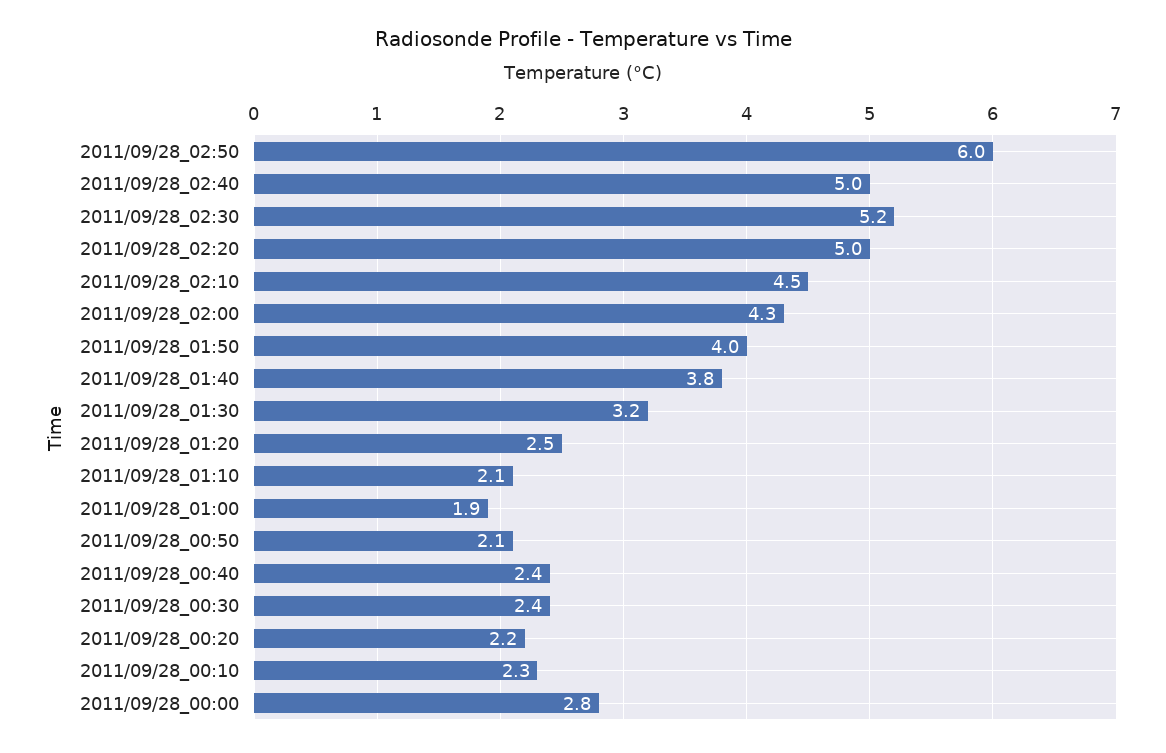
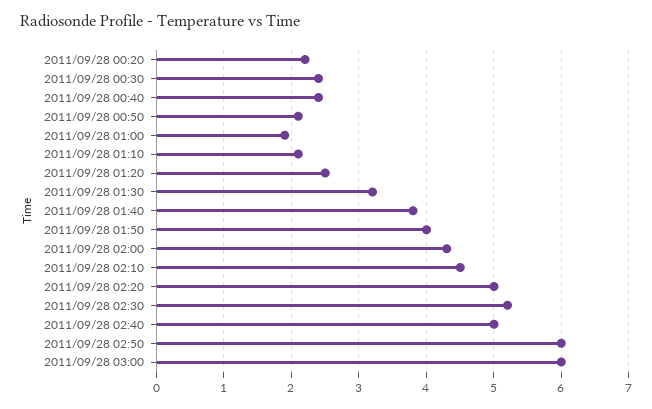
2011/09/28_00:10: 2.3 -> none
2011/09/28_00:00: 2.8 -> none
2011/09/28 03:00: none -> 6

